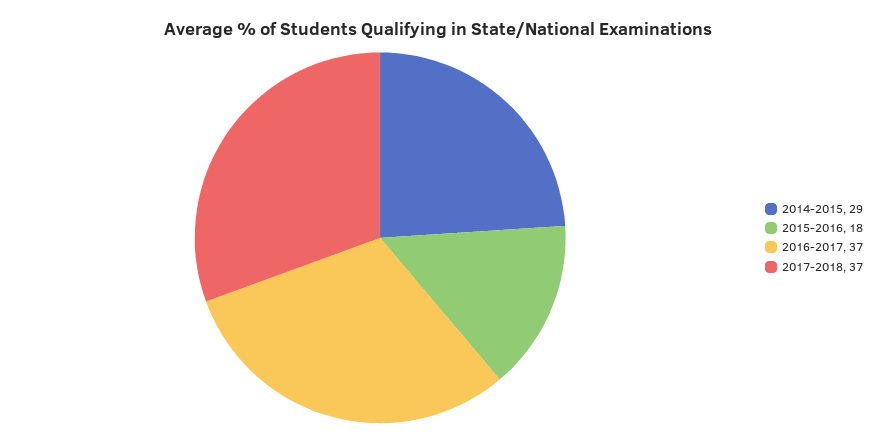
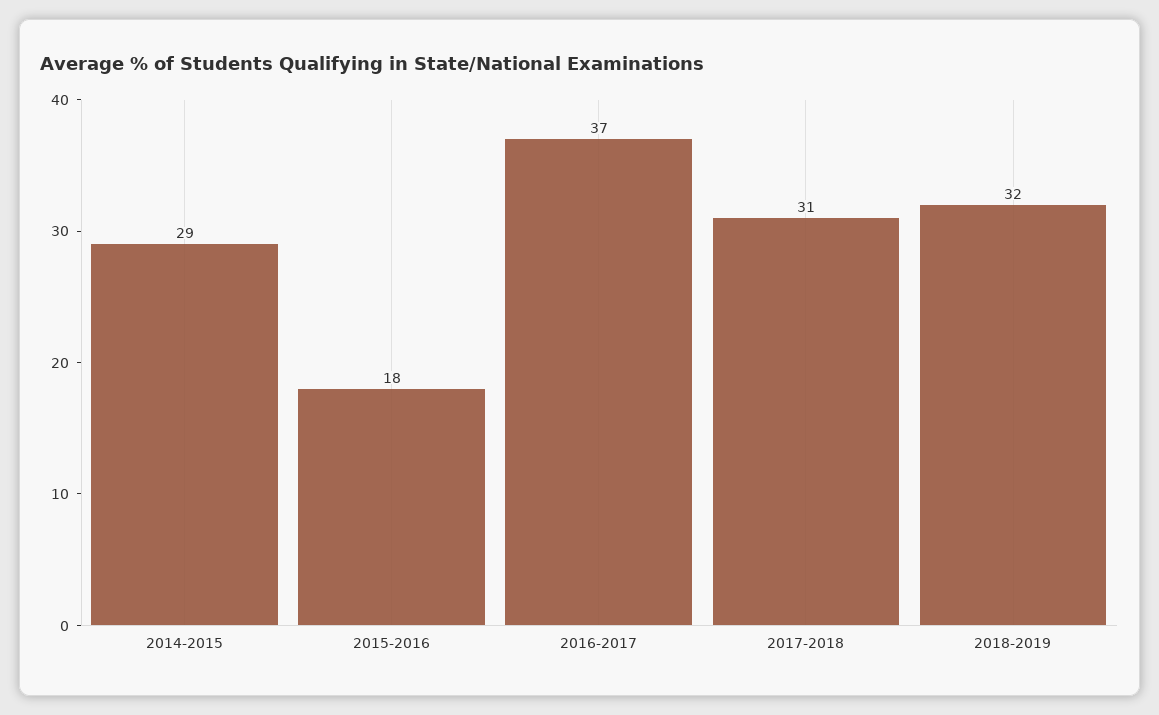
2017-2018: 37 -> 31
2018-2019: none -> 32

